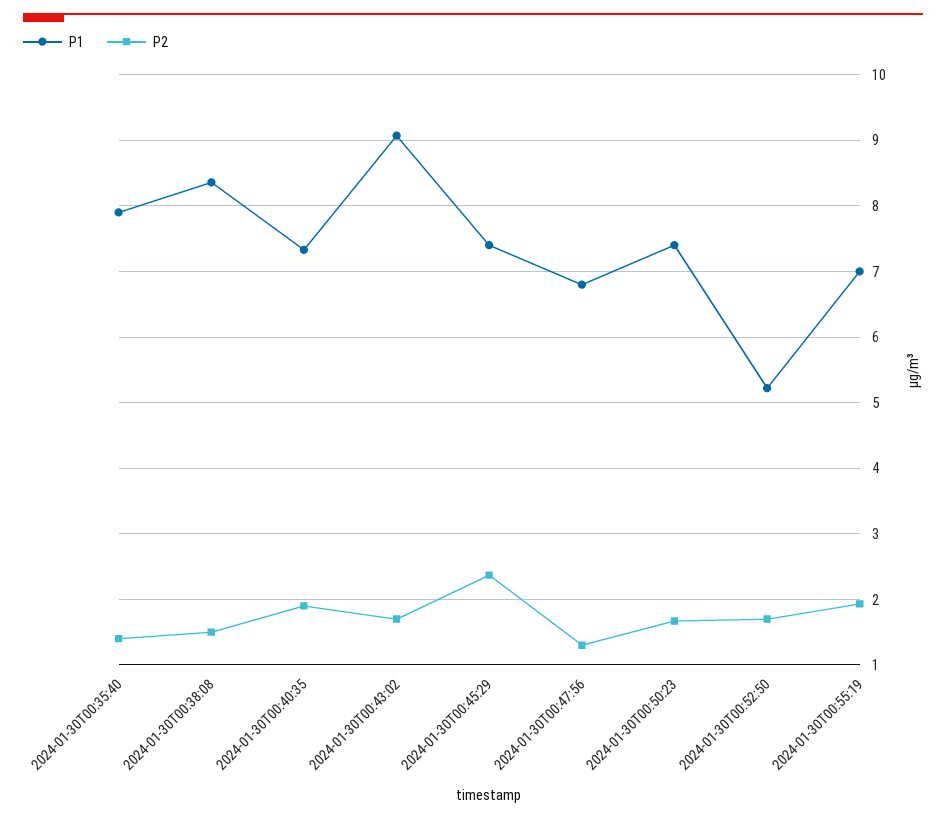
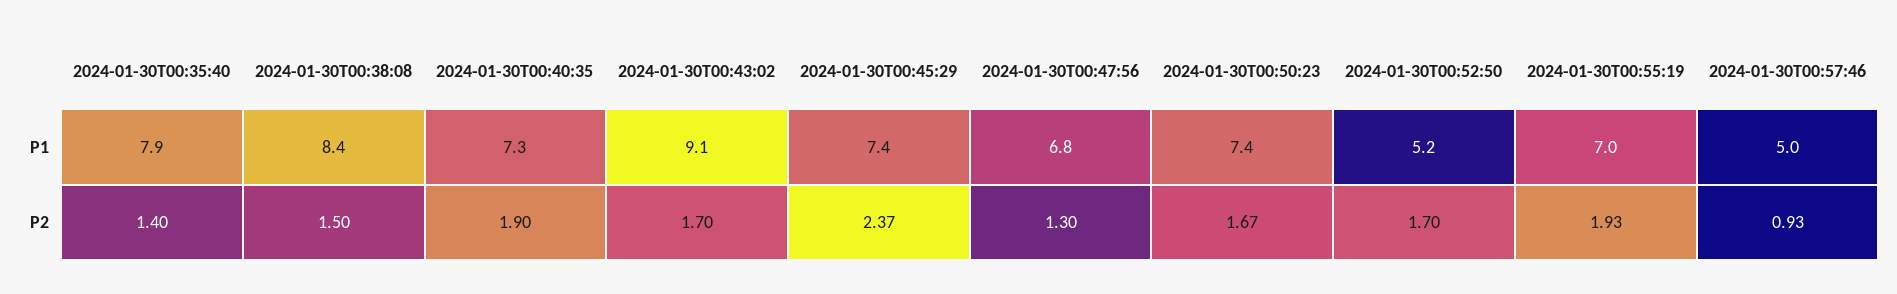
P1, 2024-01-30T00:57:46: none -> 5
P2, 2024-01-30T00:57:46: none -> 0.93

